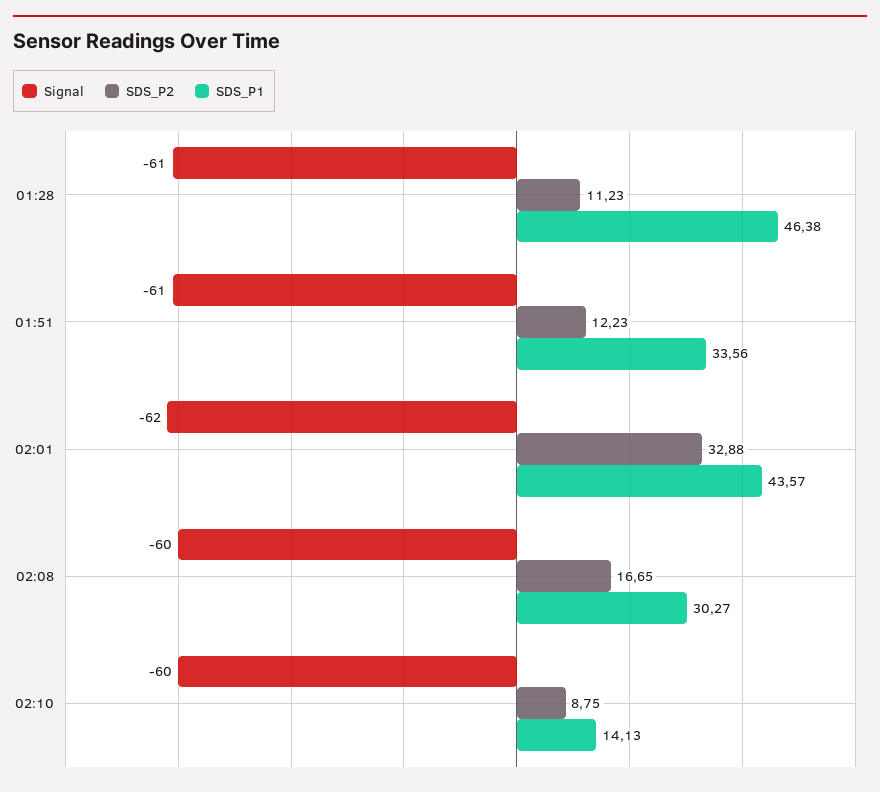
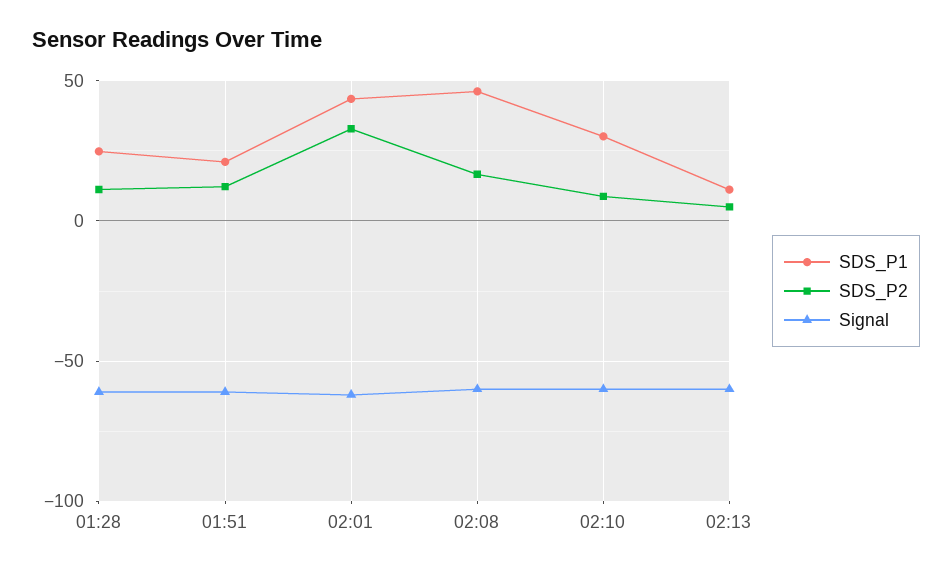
SDS_P1, 01:28: 46.38 -> 25
SDS_P1, 01:51: 33.56 -> 20
SDS_P1, 02:08: 30.27 -> 45
SDS_P1, 02:10: 14.13 -> 30
SDS_P1, 02:13: none -> 10
SDS_P2, 02:13: none -> 5
Signal, 02:13: none -> -60

